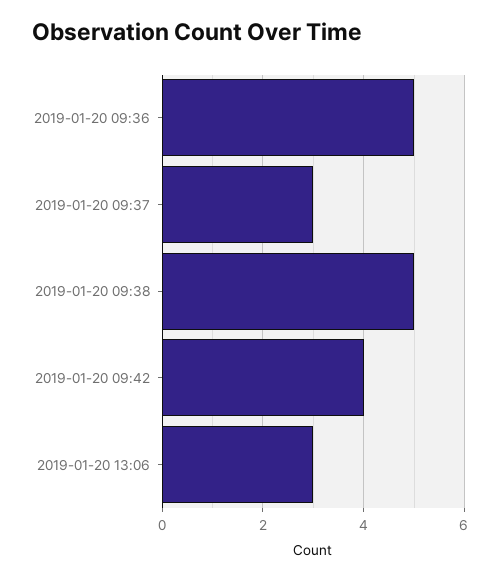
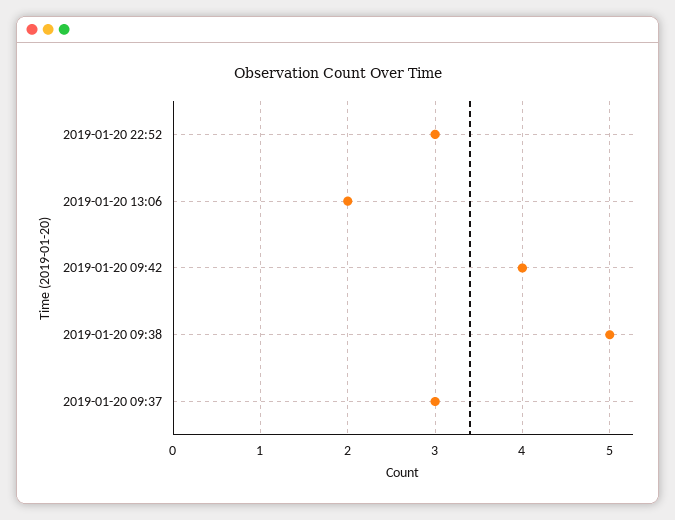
2019-01-20 09:36: 5 -> none
2019-01-20 13:06: 3 -> 2
2019-01-20 22:52: none -> 3

